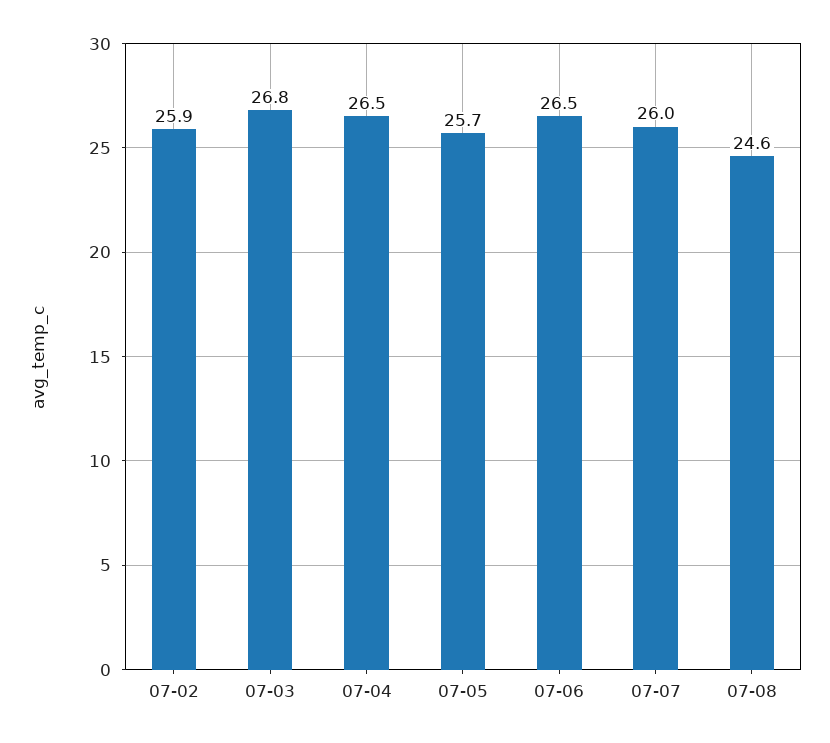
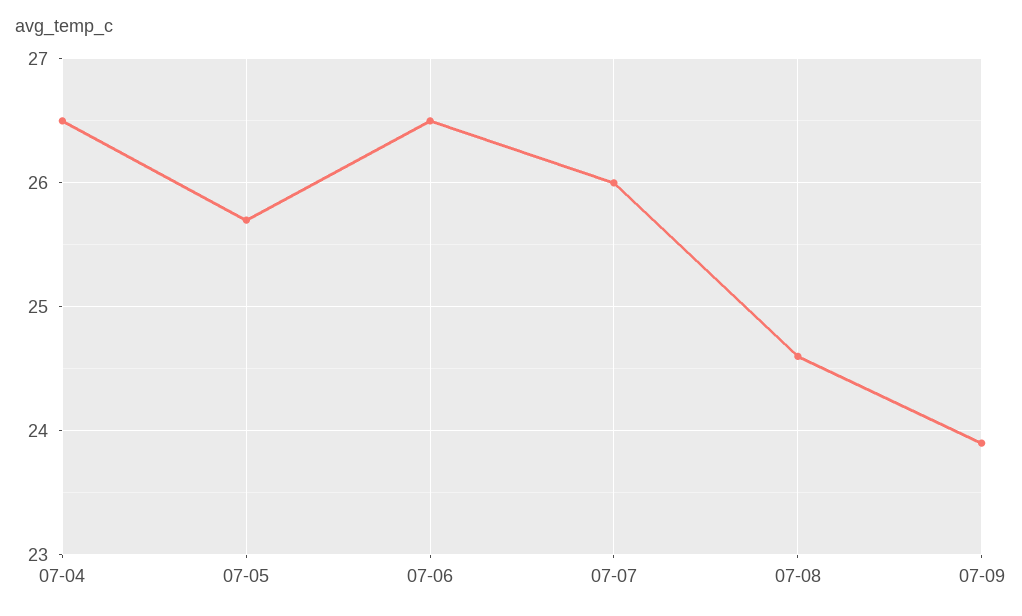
07-02: 25.9 -> none
07-03: 26.8 -> none
07-09: none -> 23.9

